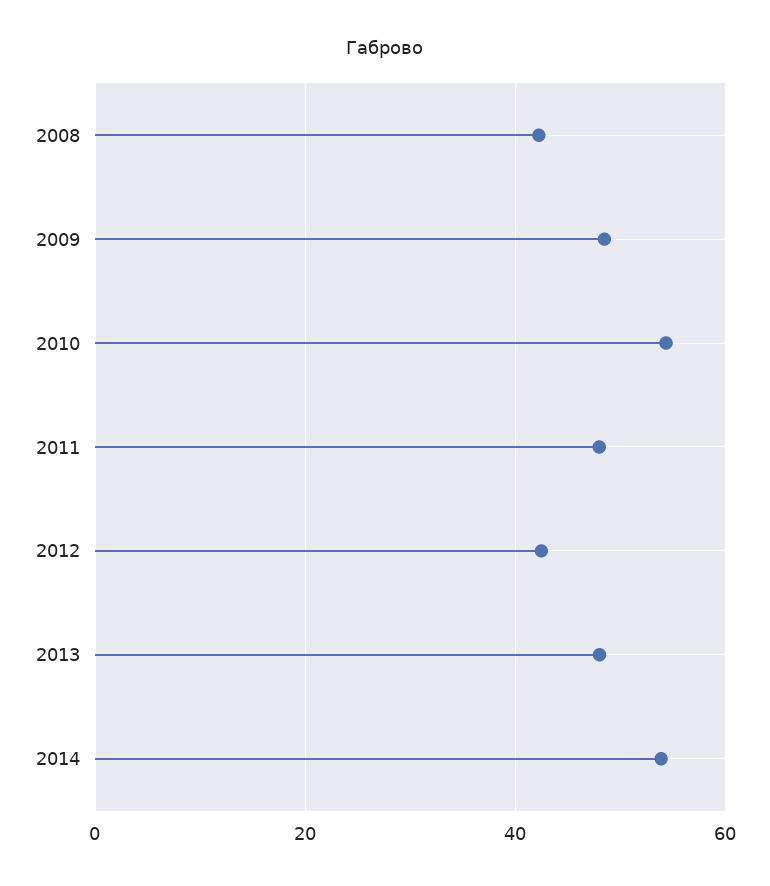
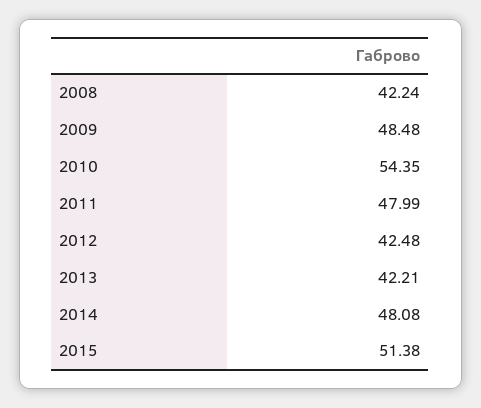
2013: 48 -> 42.21
2014: 54 -> 48.08
2015: none -> 51.38

